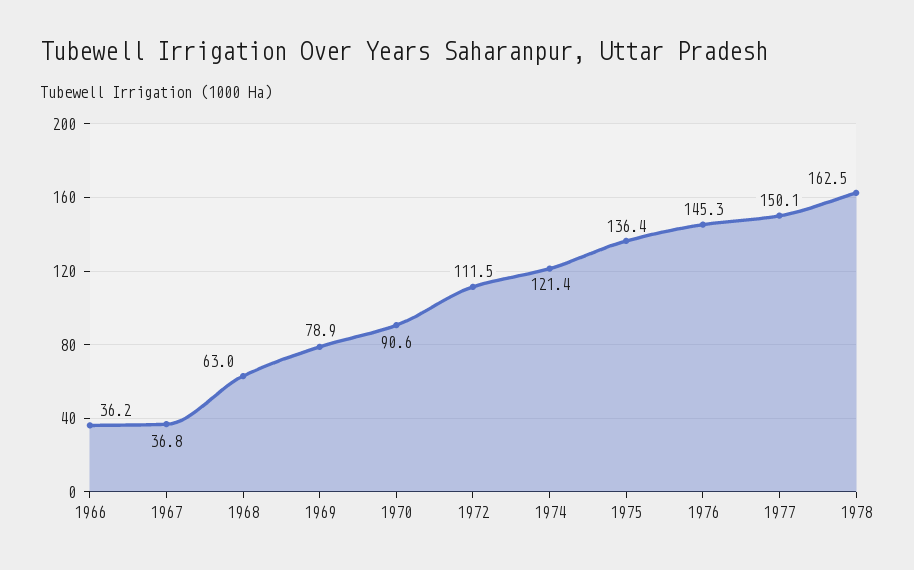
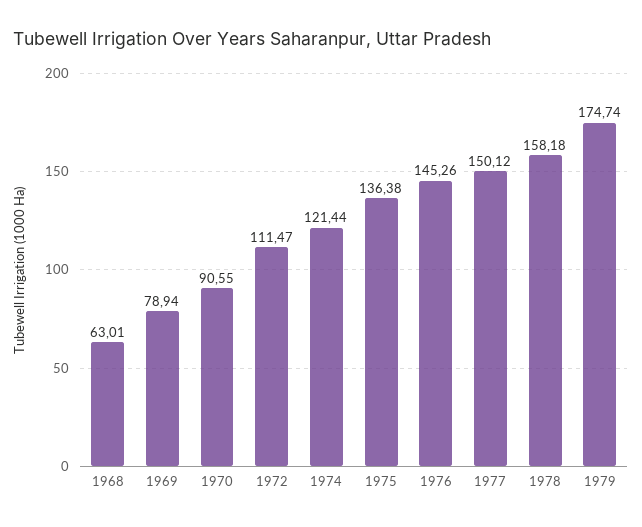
1966: 36.2 -> none
1967: 36.8 -> none
1978: 162.5 -> 158.18
1979: none -> 174.74

